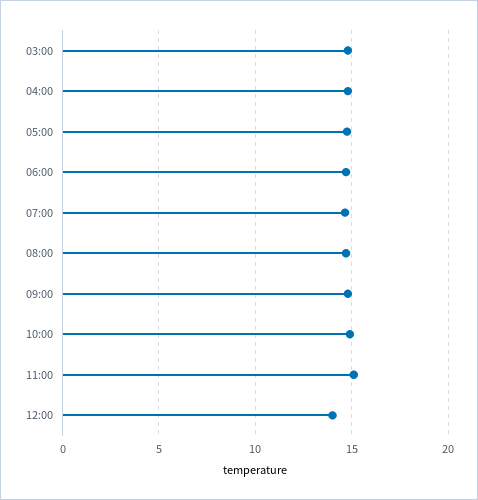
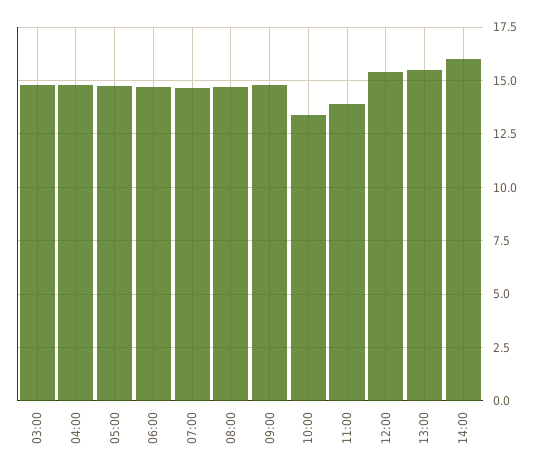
10:00: 15 -> 13.5
11:00: 15 -> 14
12:00: 14 -> 15.5
13:00: none -> 15.5
14:00: none -> 16

